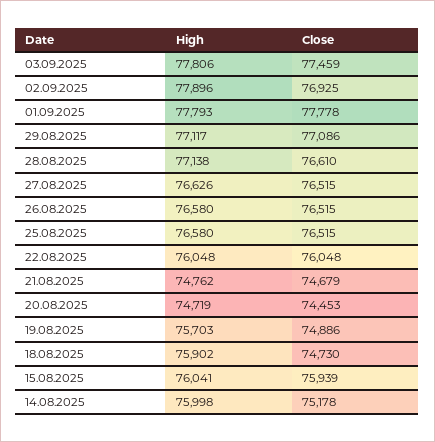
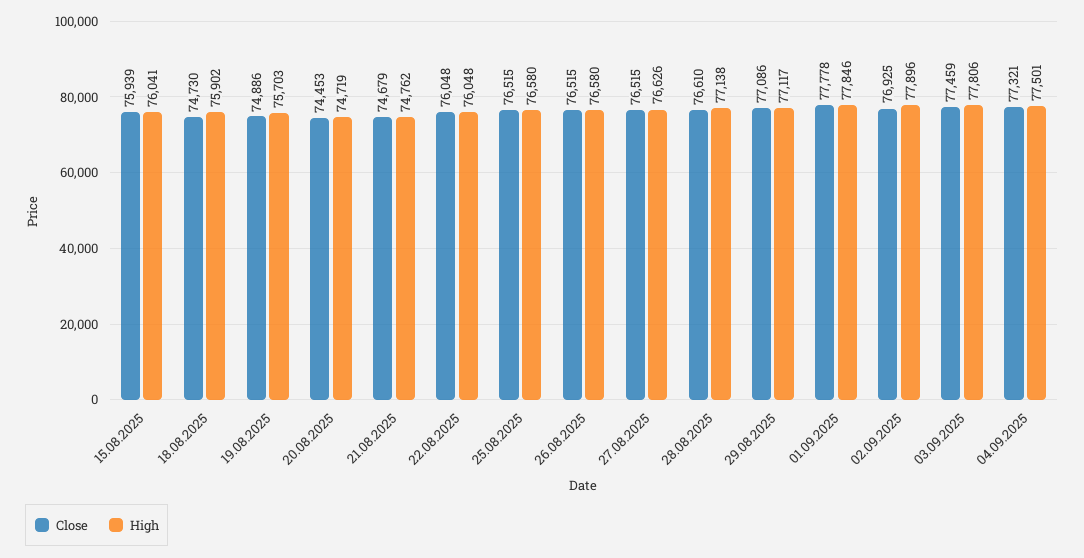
High, 01.09.2025: 77793 -> 77846
High, 14.08.2025: 75998 -> none
Close, 14.08.2025: 75178 -> none
Close, 04.09.2025: none -> 77321
High, 04.09.2025: none -> 77501

